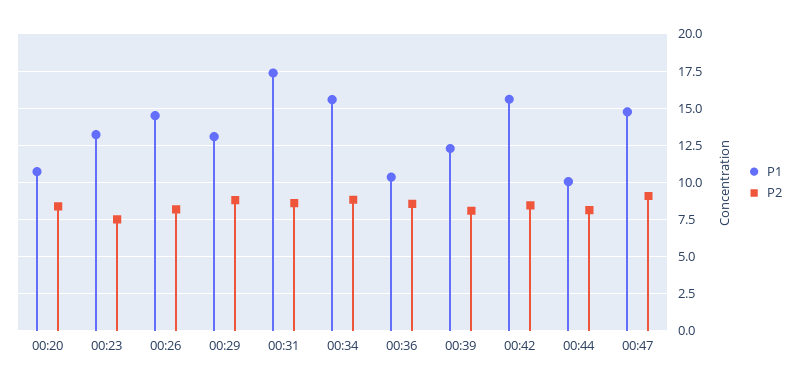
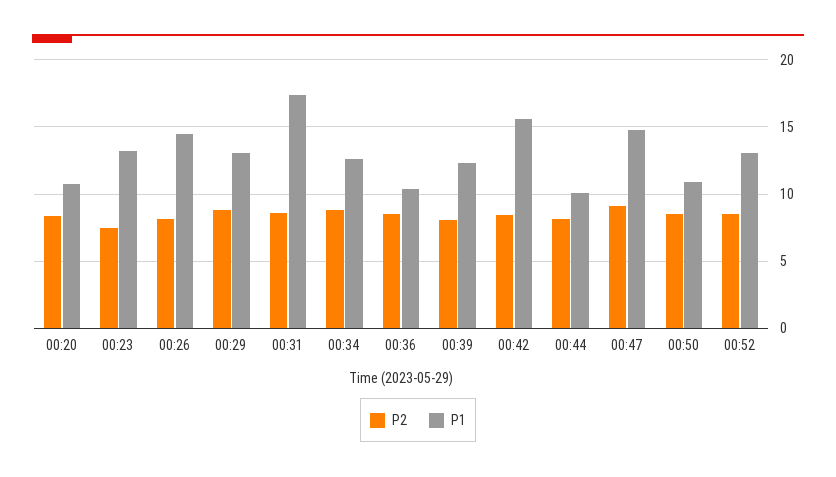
P1, 00:34: 15.5 -> 12.5
P2, 00:50: none -> 8.5
P1, 00:50: none -> 11
P2, 00:52: none -> 8.5
P1, 00:52: none -> 13

